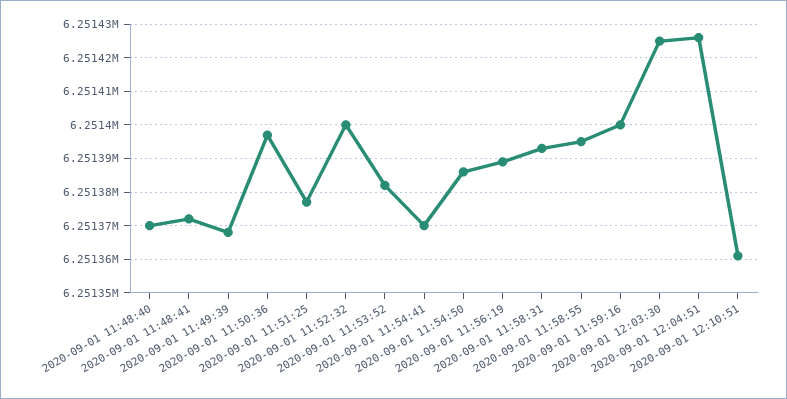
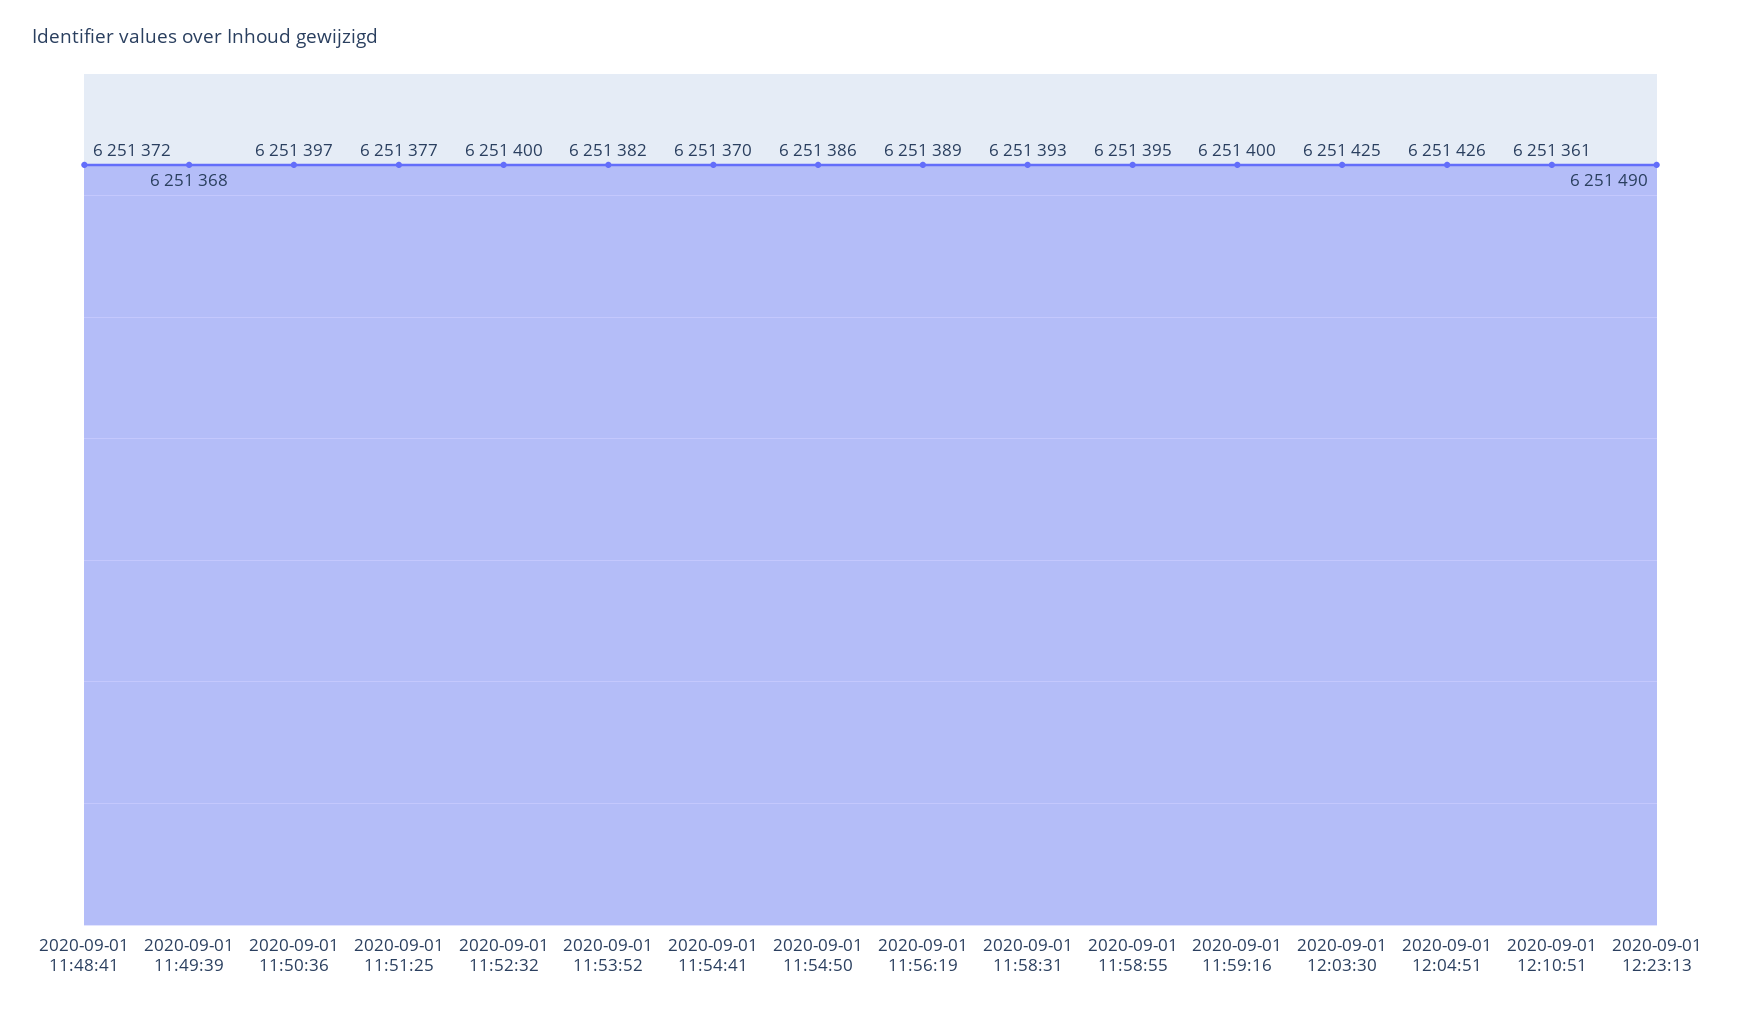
2020-09-01 11:48:40: 6251370 -> none
2020-09-01 12:23:13: none -> 6251490

